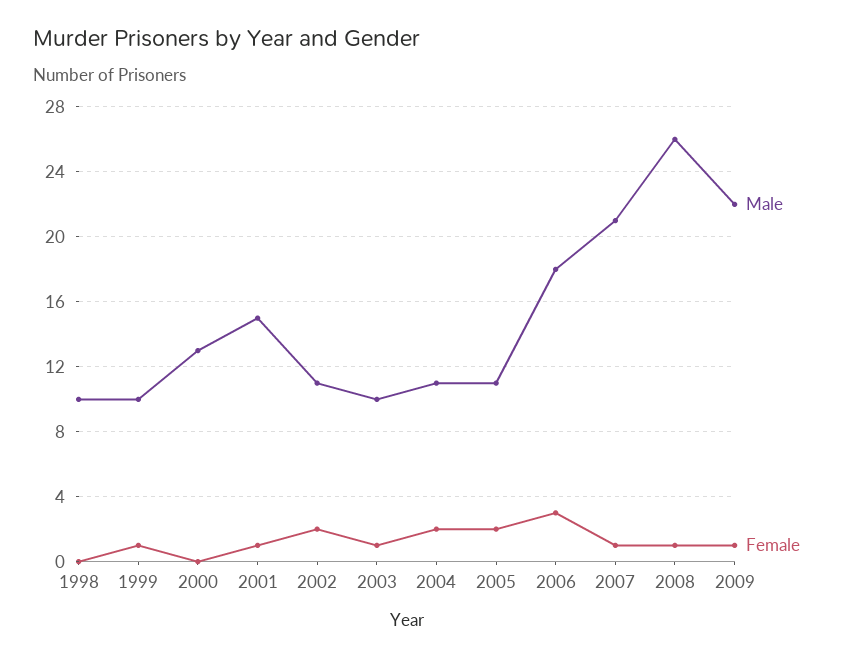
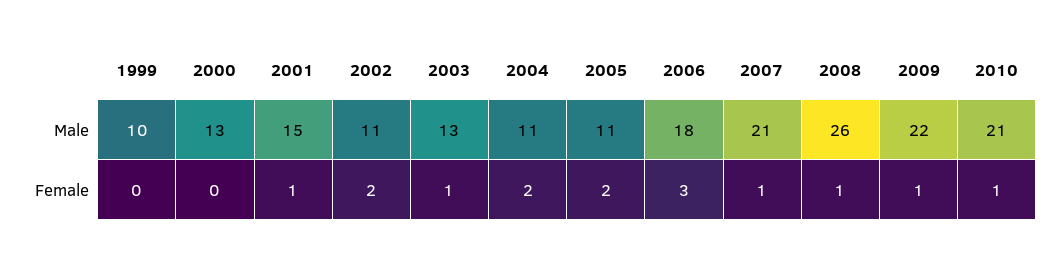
Male, 1998: 10 -> none
Female, 1998: 0 -> none
Female, 1999: 1 -> 0
Male, 2003: 10 -> 13
Male, 2010: none -> 21
Female, 2010: none -> 1

